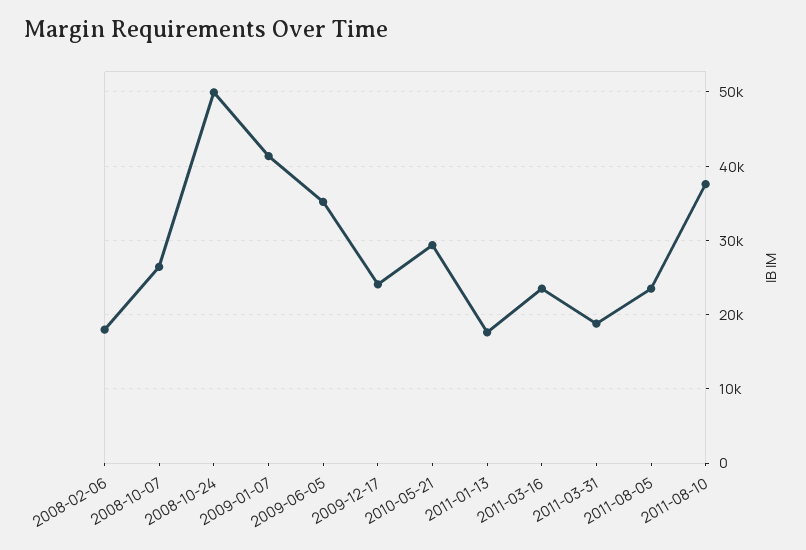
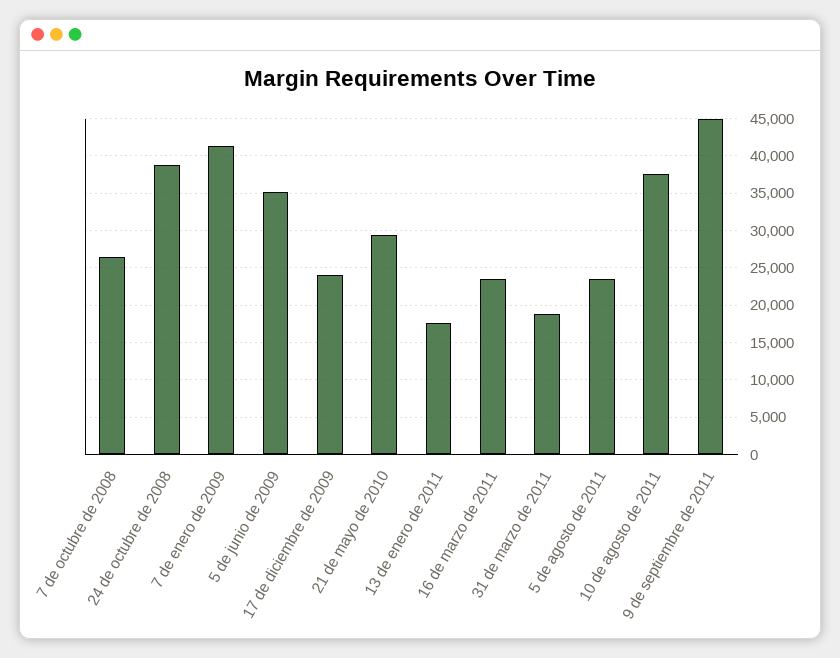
2008-02-06: 18000 -> none
2008-10-24: 50000 -> 39000
9 de septiembre de 2011: none -> 45000

